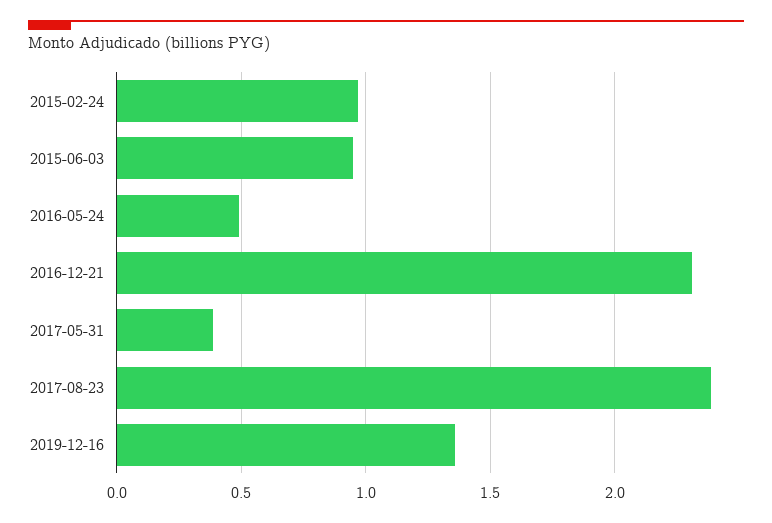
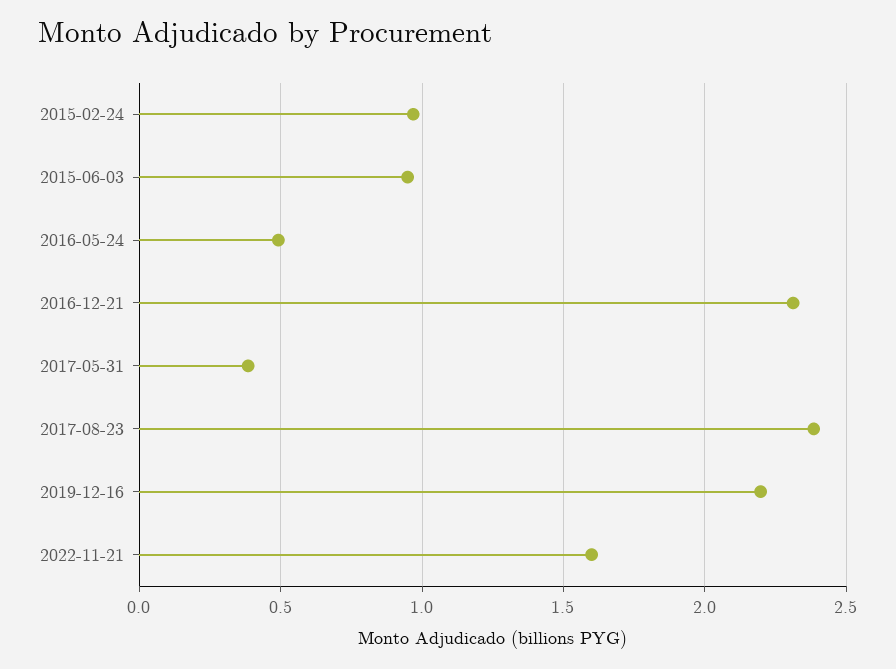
2019-12-16: 1.35 -> 2.2
2022-11-21: none -> 1.6

